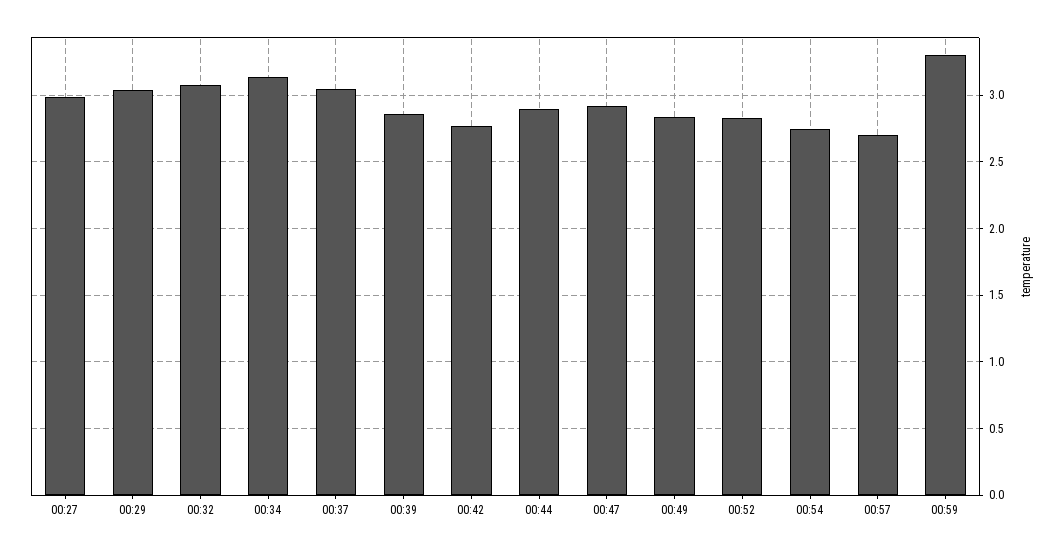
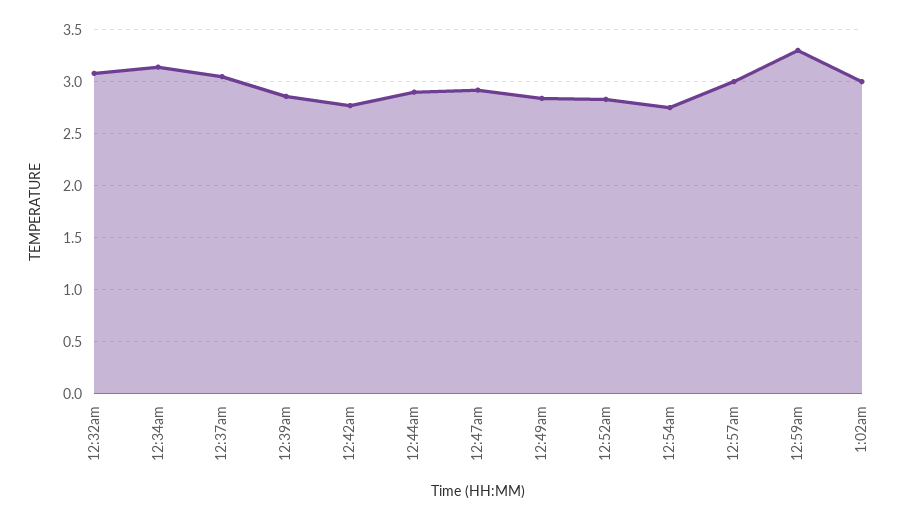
00:27: 3 -> none
00:29: 3.05 -> none
00:57: 2.7 -> 3
1:02am: none -> 3

